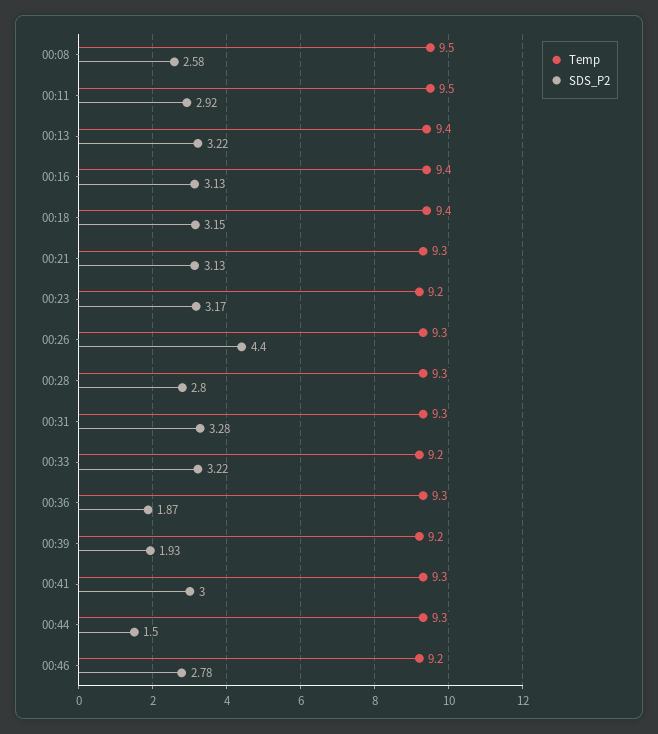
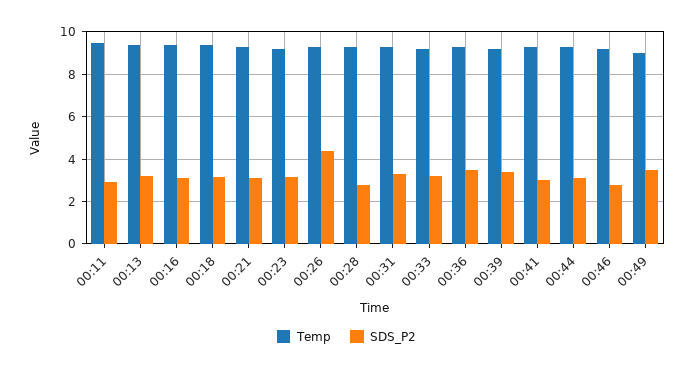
Temp, 00:08: 9.5 -> none
SDS_P2, 00:08: 2.58 -> none
SDS_P2, 00:36: 1.87 -> 3.5
SDS_P2, 00:39: 1.93 -> 3.5
SDS_P2, 00:44: 1.5 -> 3
Temp, 00:49: none -> 9
SDS_P2, 00:49: none -> 3.5

